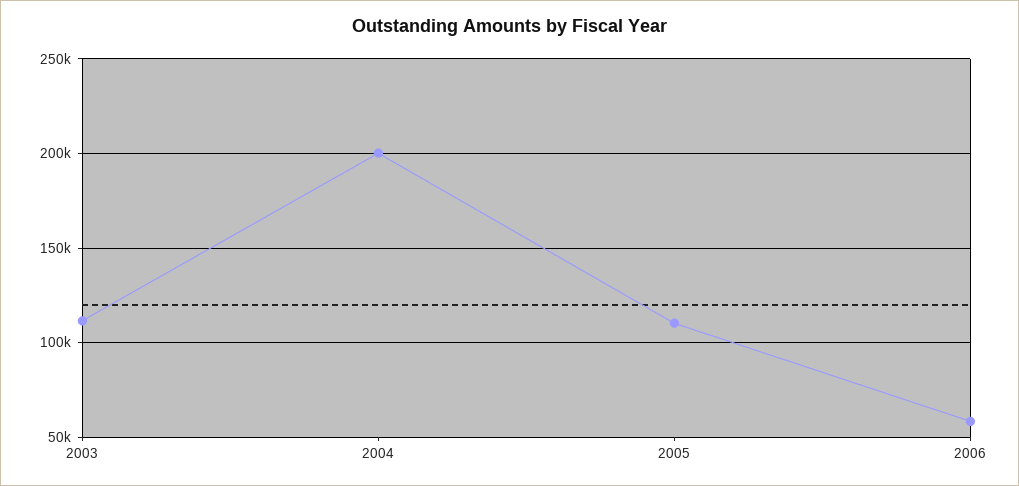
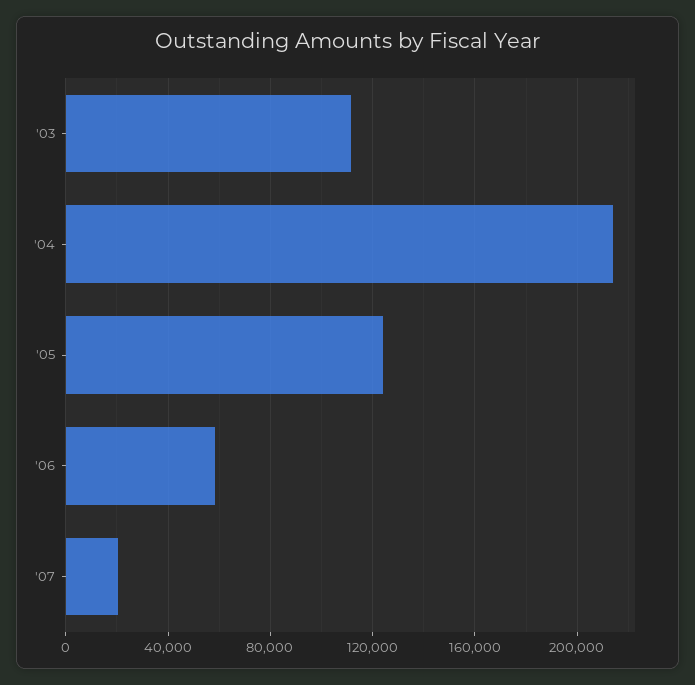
2004: 200000 -> 215000
2005: 110000 -> 125000
'07: none -> 20000

